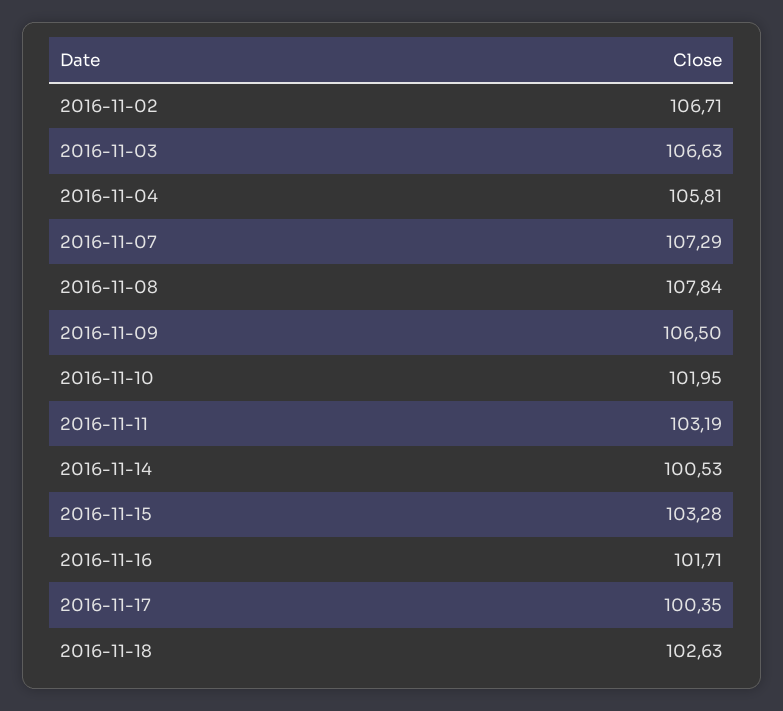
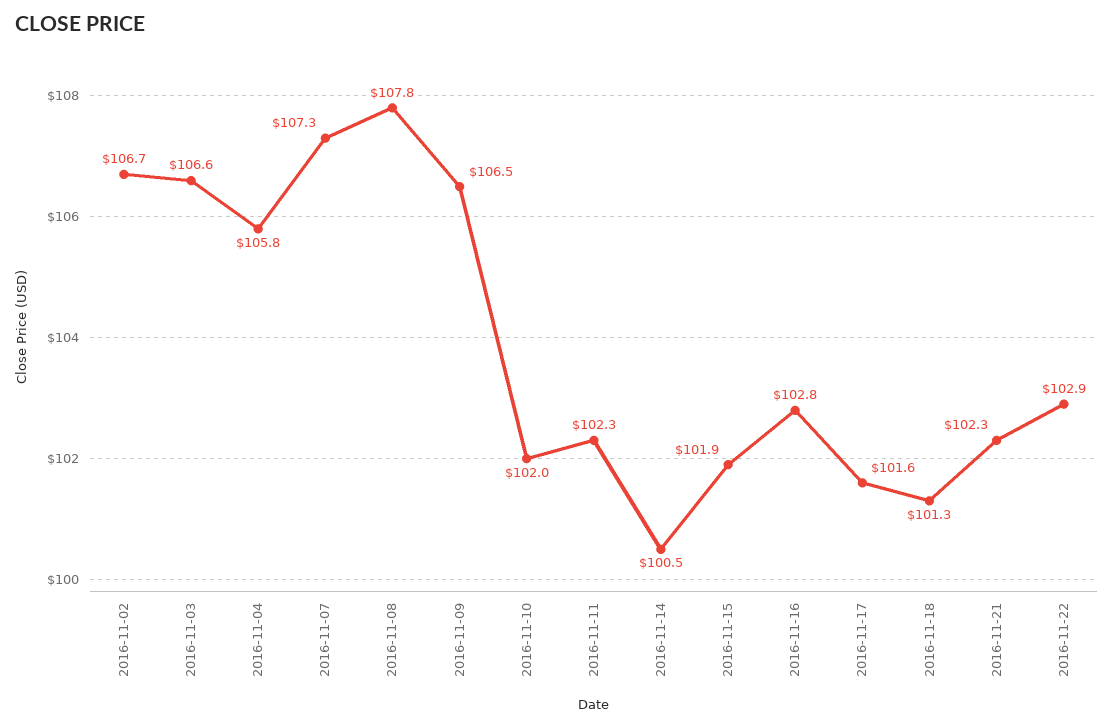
2016-11-11: 103.19 -> 102.3
2016-11-15: 103.28 -> 101.9
2016-11-16: 101.71 -> 102.8
2016-11-17: 100.35 -> 101.6
2016-11-18: 102.63 -> 101.3
2016-11-21: none -> 102.3
2016-11-22: none -> 102.9

